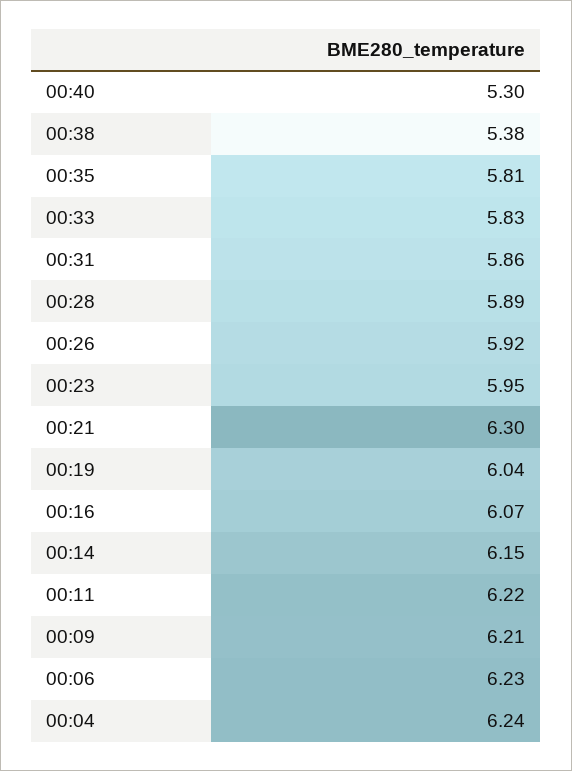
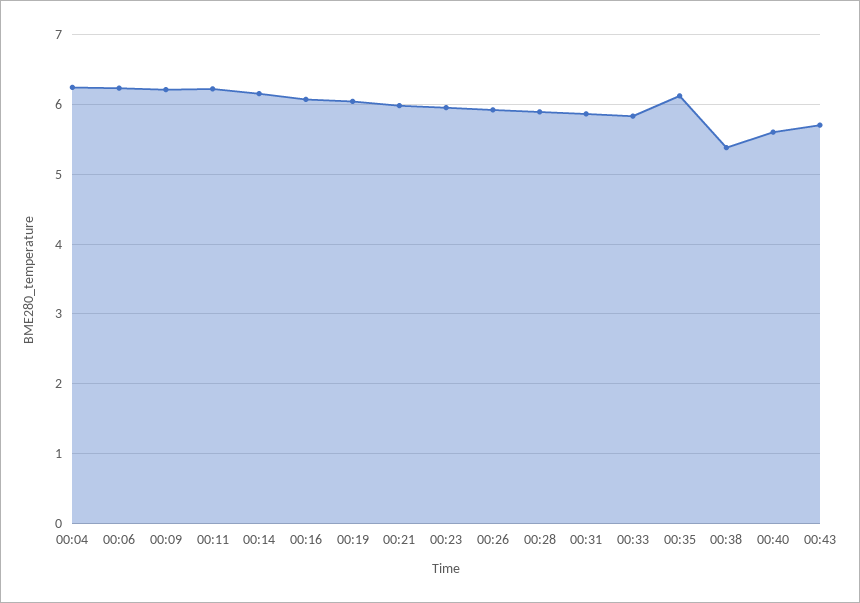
00:40: 5.3 -> 5.6
00:35: 5.81 -> 6.1
00:21: 6.3 -> 6
00:43: none -> 5.7

